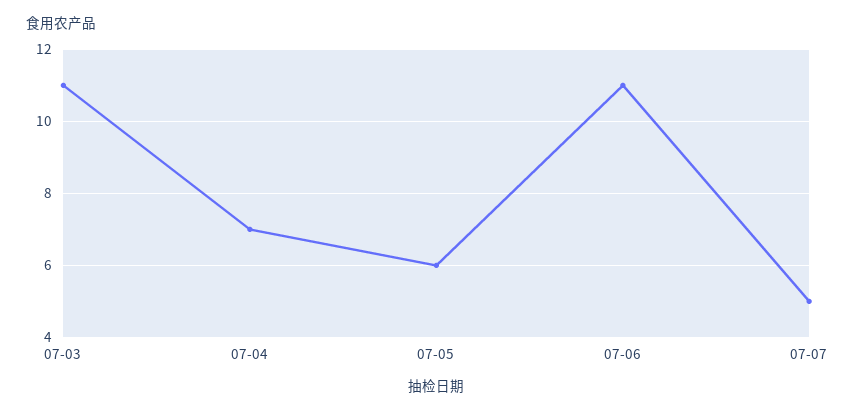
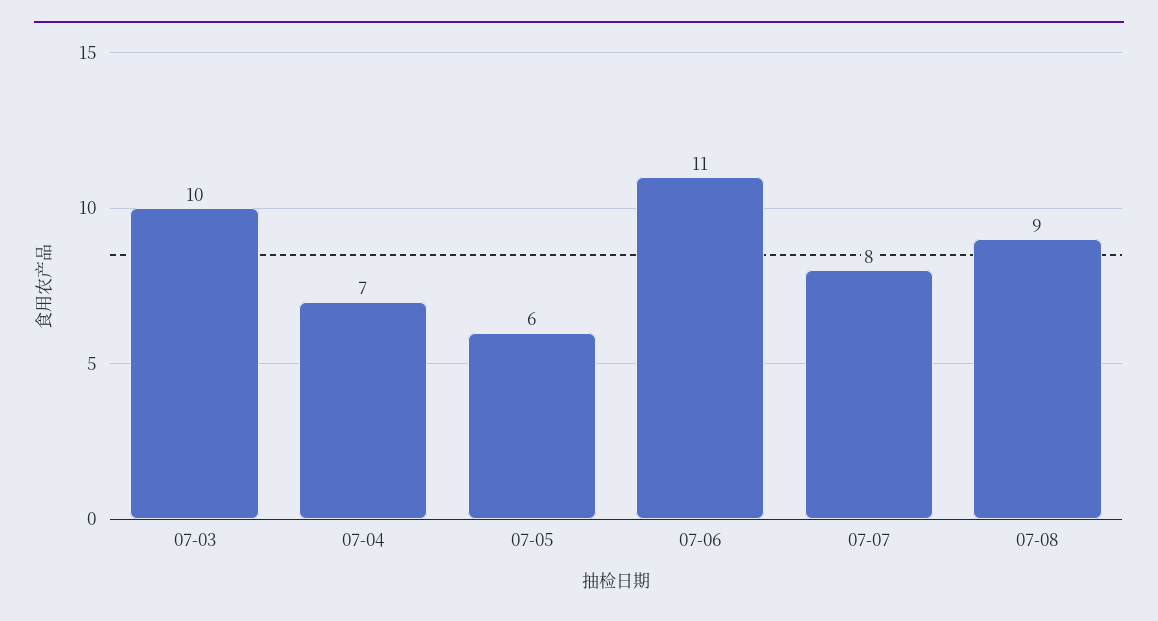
07-03: 11 -> 10
07-07: 5 -> 8
07-08: none -> 9

